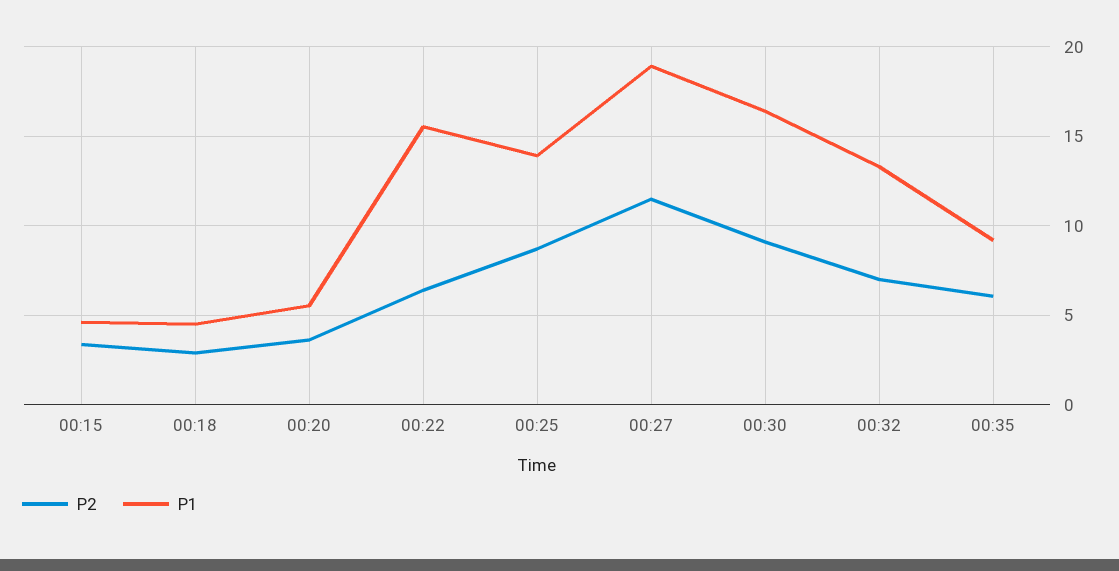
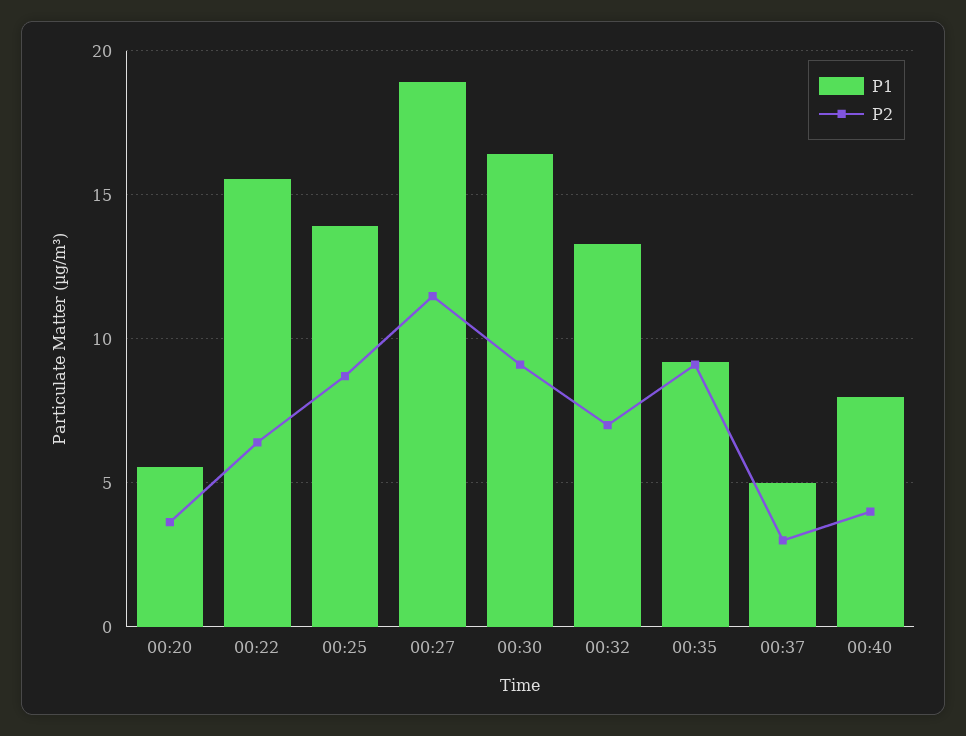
P2, 00:15: 3.5 -> none
P1, 00:15: 4.5 -> none
P2, 00:18: 3 -> none
P1, 00:18: 4.5 -> none
P2, 00:35: 6 -> 9
P1, 00:37: none -> 5
P2, 00:37: none -> 3
P1, 00:40: none -> 8
P2, 00:40: none -> 4

